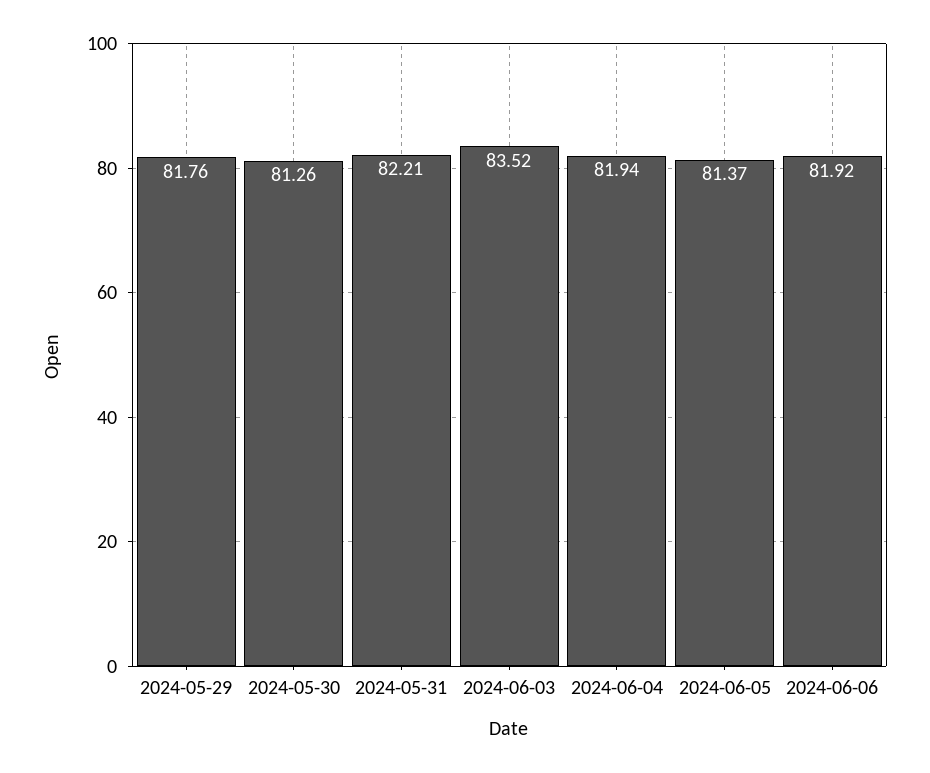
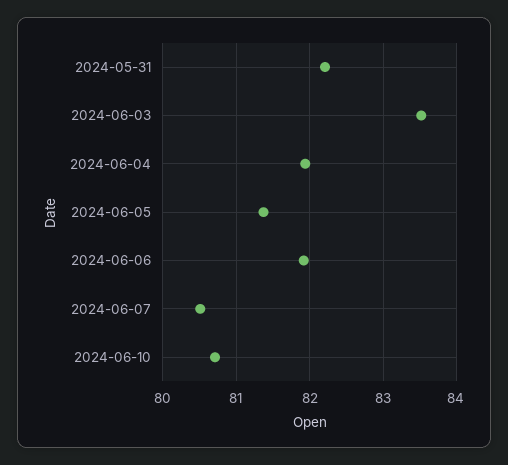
2024-05-29: 81.76 -> none
2024-05-30: 81.26 -> none
2024-06-07: none -> 80.5
2024-06-10: none -> 80.7

